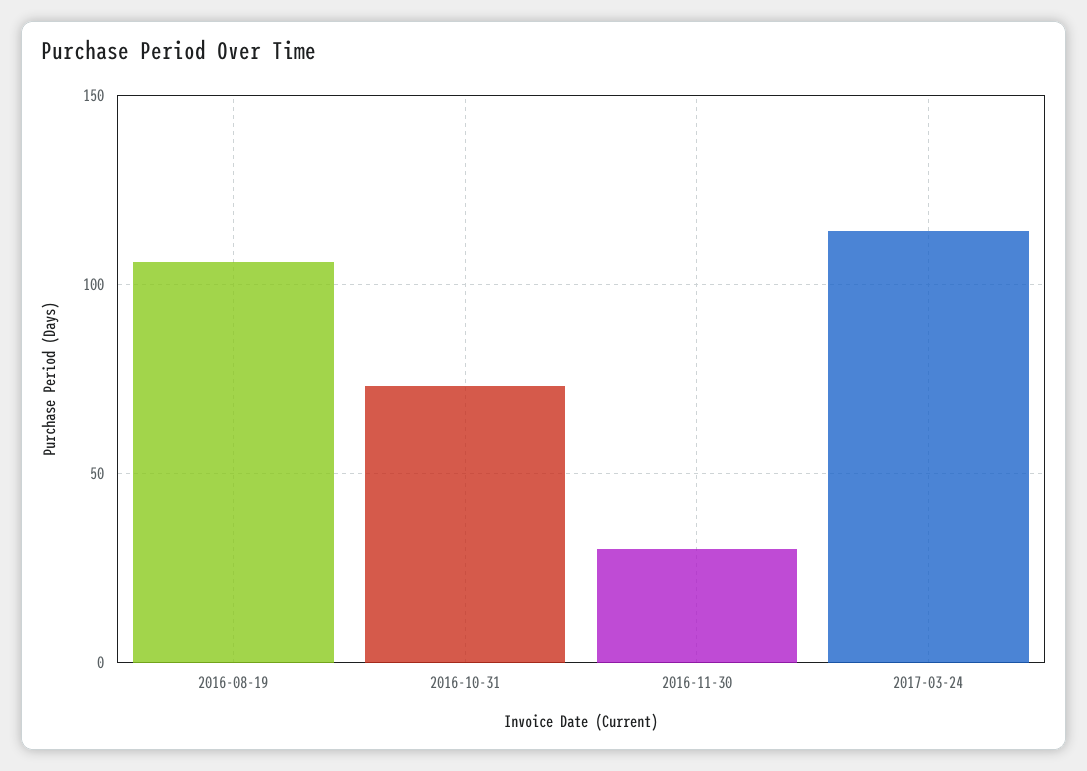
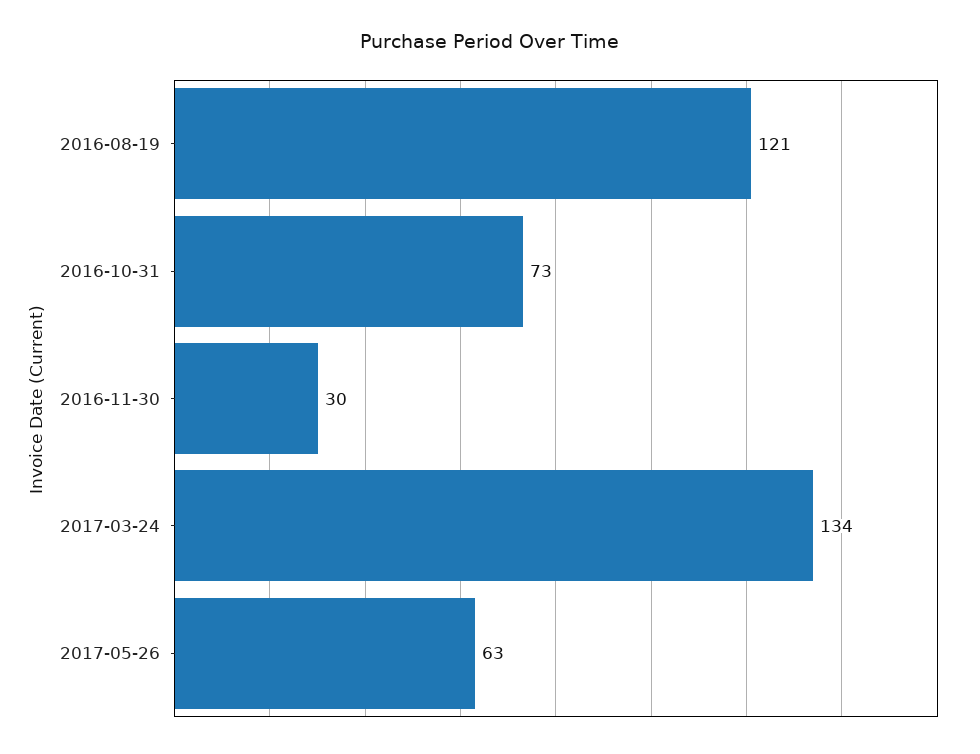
2016-08-19: 105 -> 121
2017-03-24: 115 -> 134
2017-05-26: none -> 63

